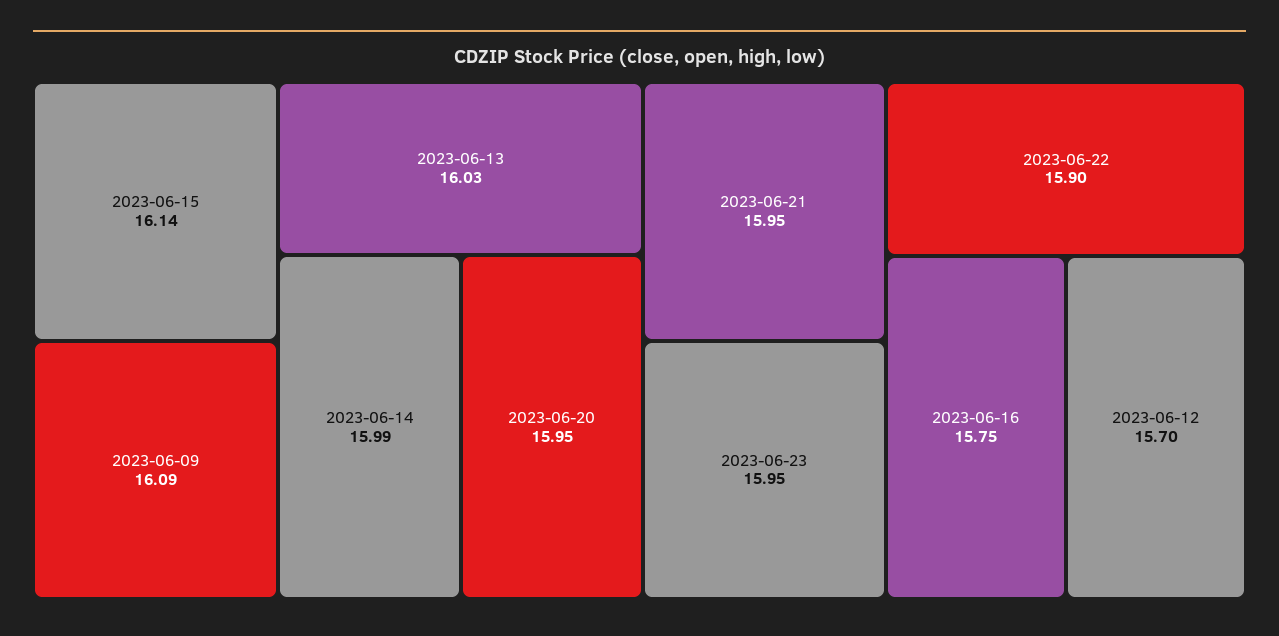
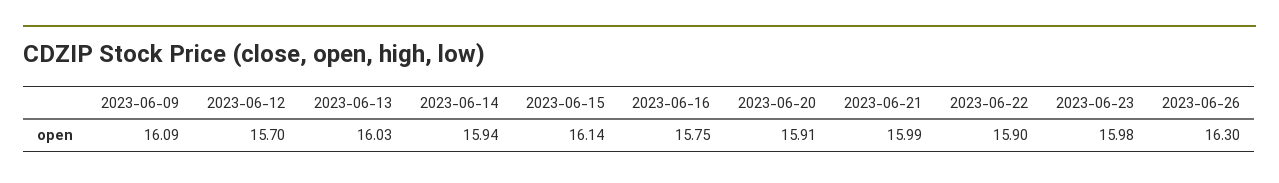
2023-06-14: 15.99 -> 15.94
2023-06-20: 15.95 -> 15.91
2023-06-21: 15.95 -> 15.99
2023-06-23: 15.95 -> 15.98
2023-06-26: none -> 16.3

